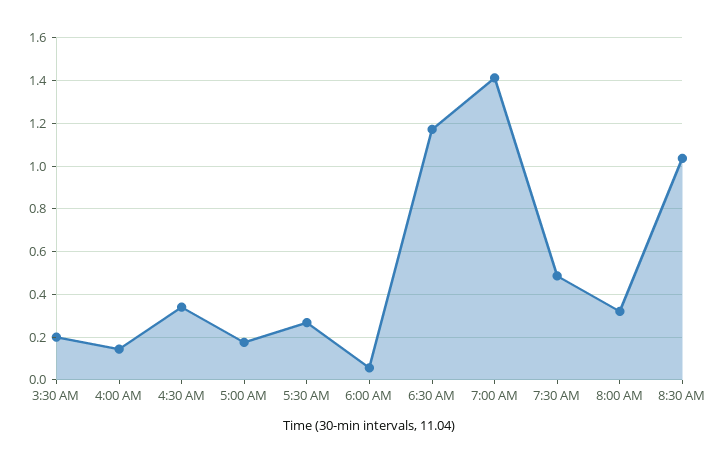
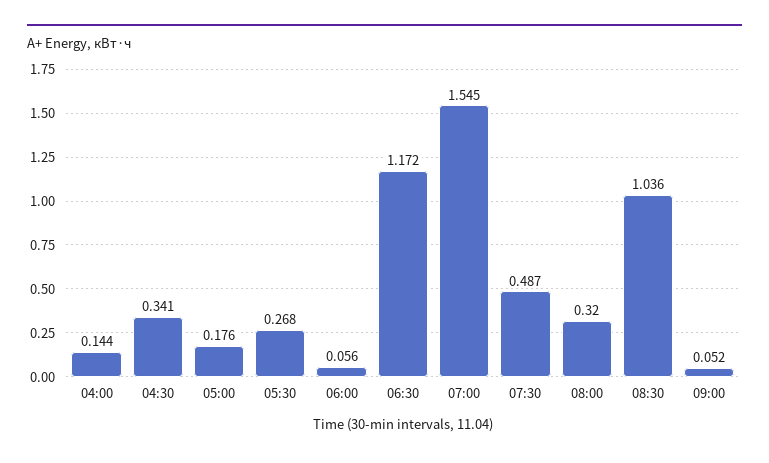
3:30 AM: 0.2 -> none
7:00 AM: 1.4 -> 1.545
09:00: none -> 0.052

